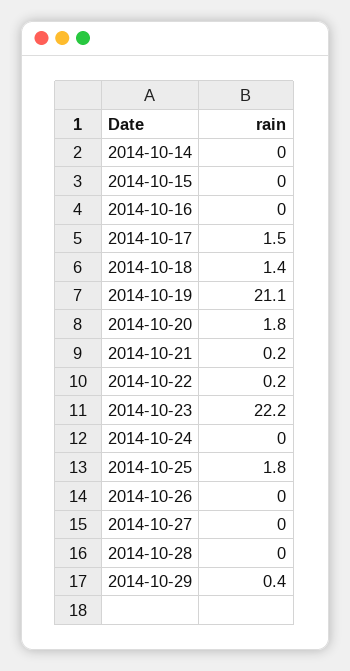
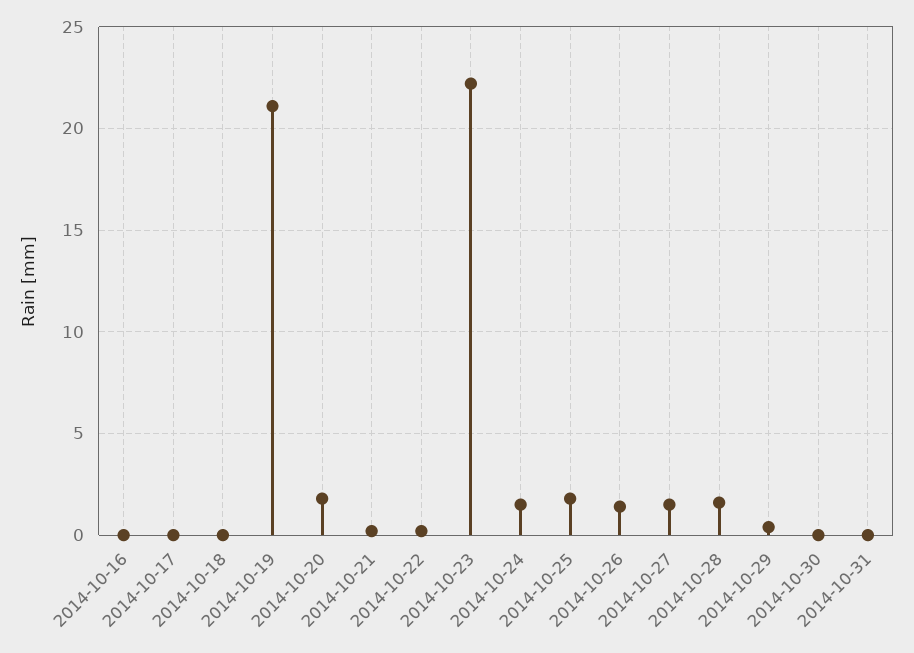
2014-10-14: 0 -> none
2014-10-15: 0 -> none
2014-10-17: 1.5 -> 0
2014-10-18: 1.4 -> 0
2014-10-24: 0 -> 1.5
2014-10-26: 0 -> 1.5
2014-10-27: 0 -> 1.5
2014-10-28: 0 -> 1.5
2014-10-30: none -> 0
2014-10-31: none -> 0

